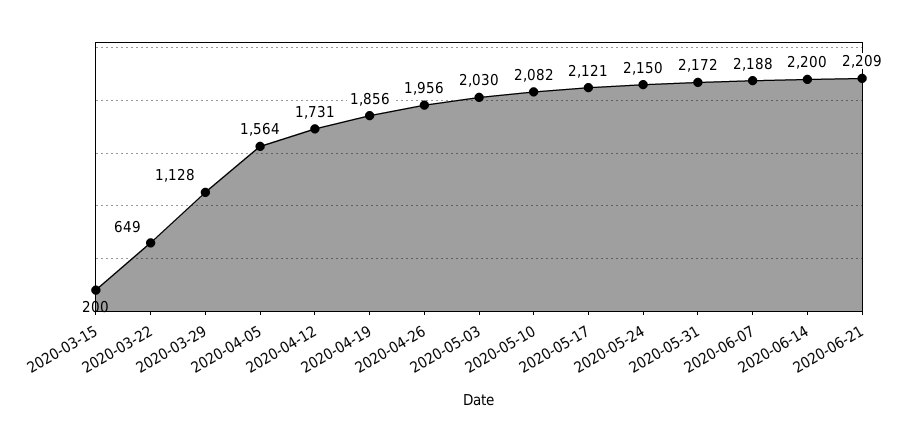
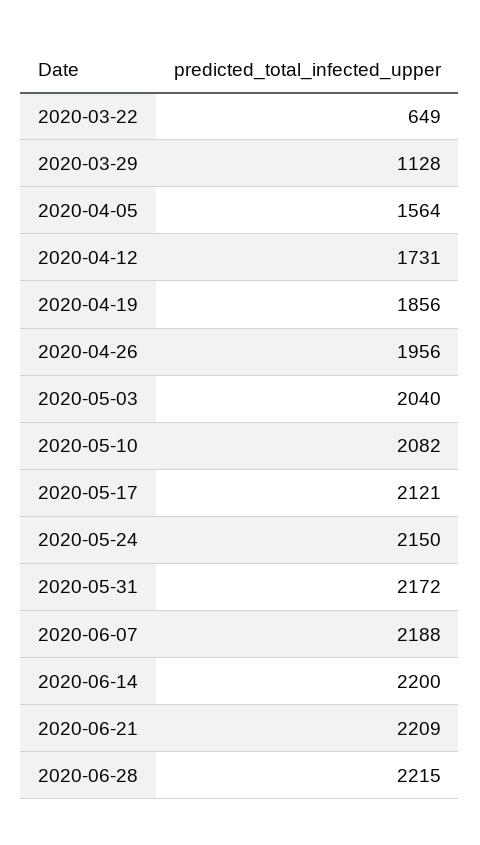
2020-03-15: 200 -> none
2020-05-03: 2030 -> 2040
2020-06-28: none -> 2215

